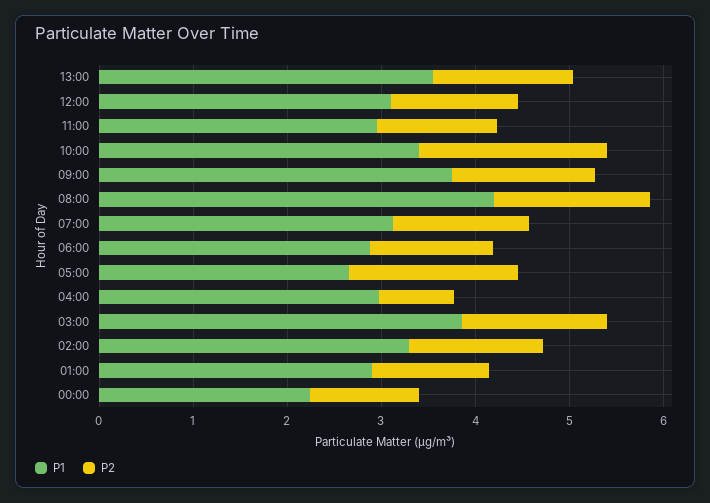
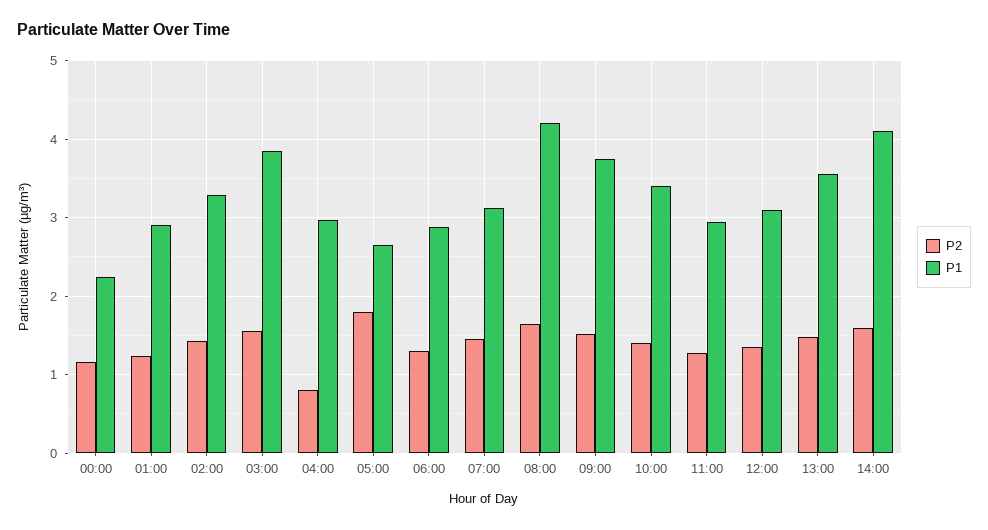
P2, 10:00: 2 -> 1.4
P2, 14:00: none -> 1.6
P1, 14:00: none -> 4.1

